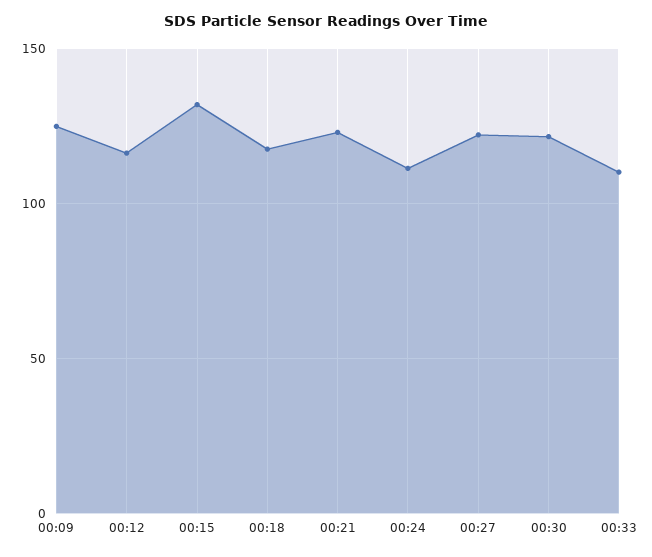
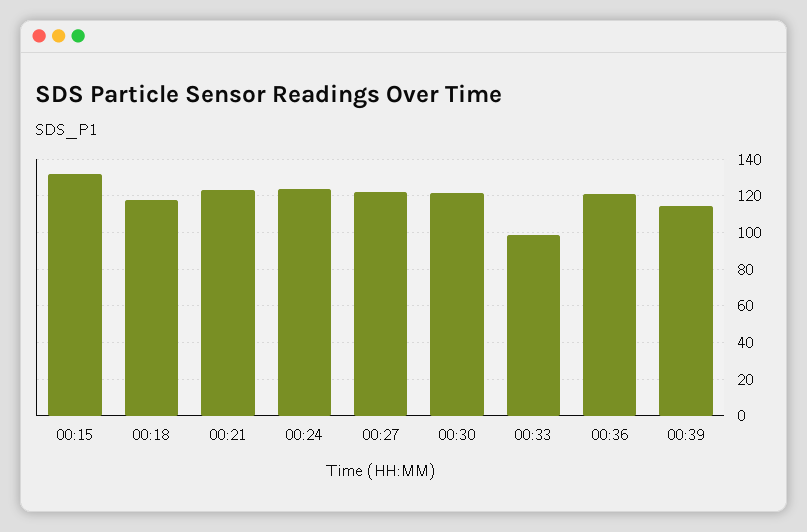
00:09: 125 -> none
00:12: 115 -> none
00:24: 110 -> 125
00:33: 110 -> 100
00:36: none -> 120
00:39: none -> 115

